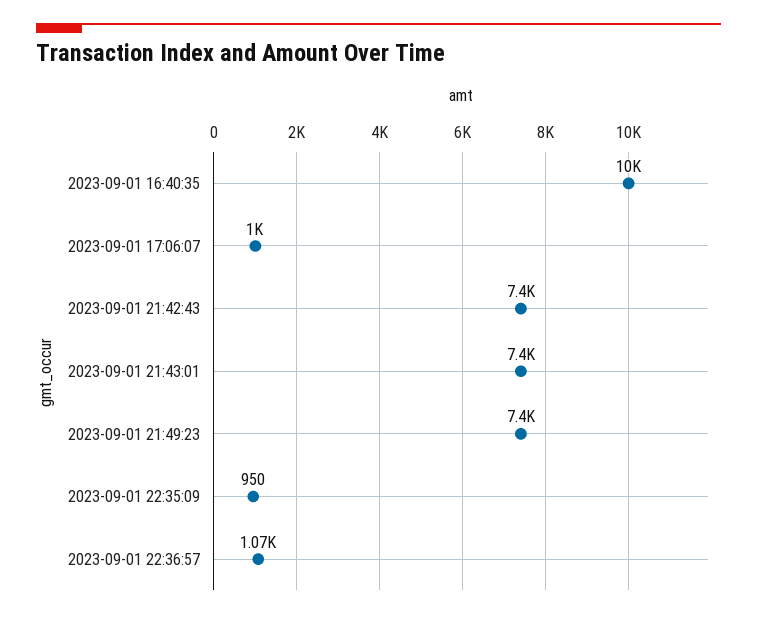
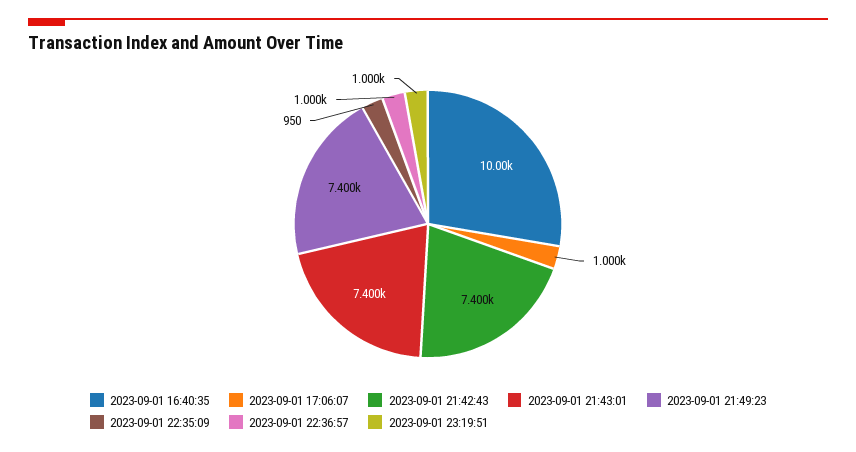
2023-09-01 22:36:57: 1070 -> 1000
2023-09-01 23:19:51: none -> 1000

